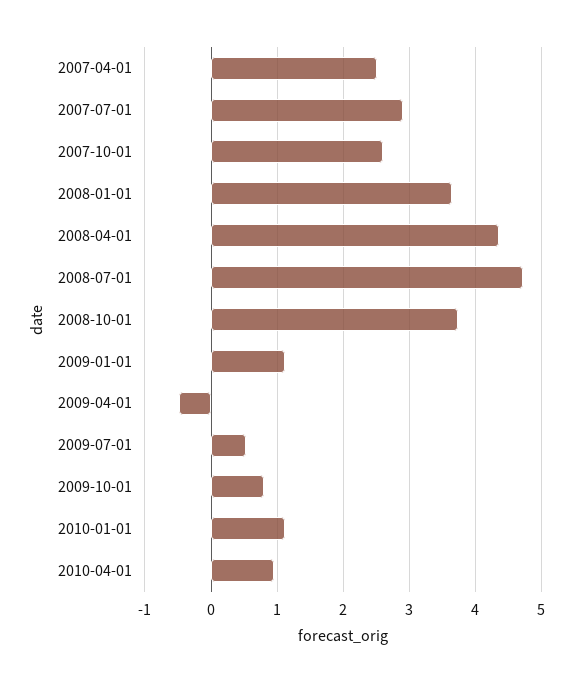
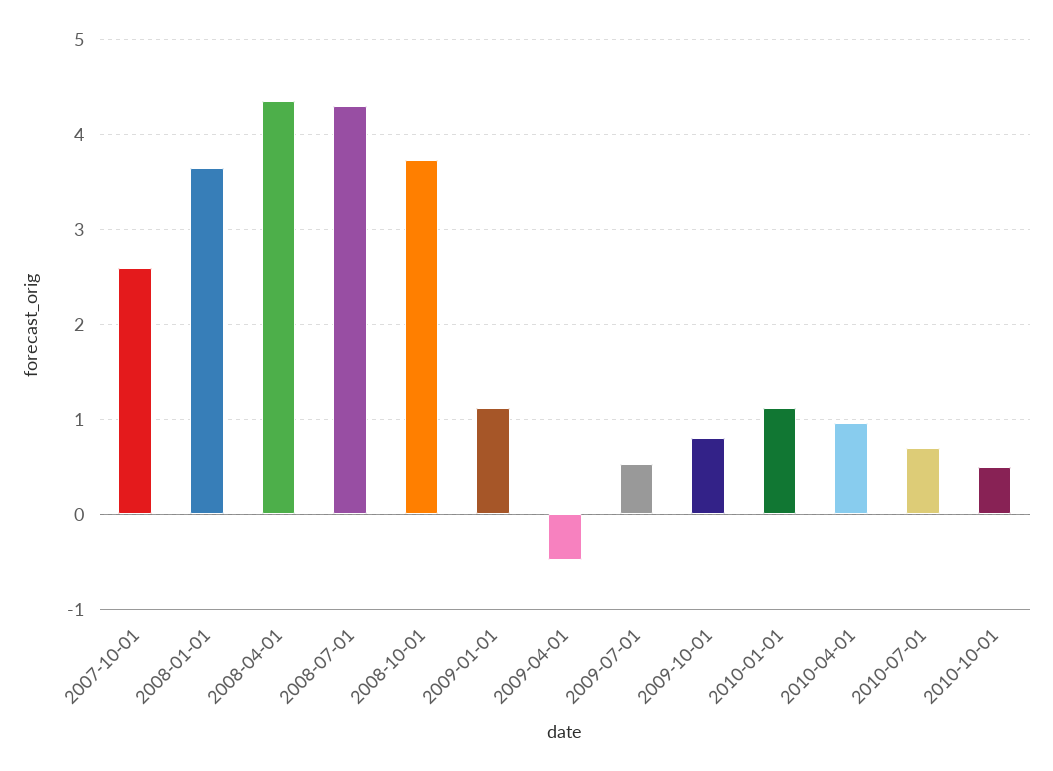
2007-04-01: 2.5 -> none
2007-07-01: 2.9 -> none
2008-07-01: 4.7 -> 4.3
2010-07-01: none -> 0.7
2010-10-01: none -> 0.5

